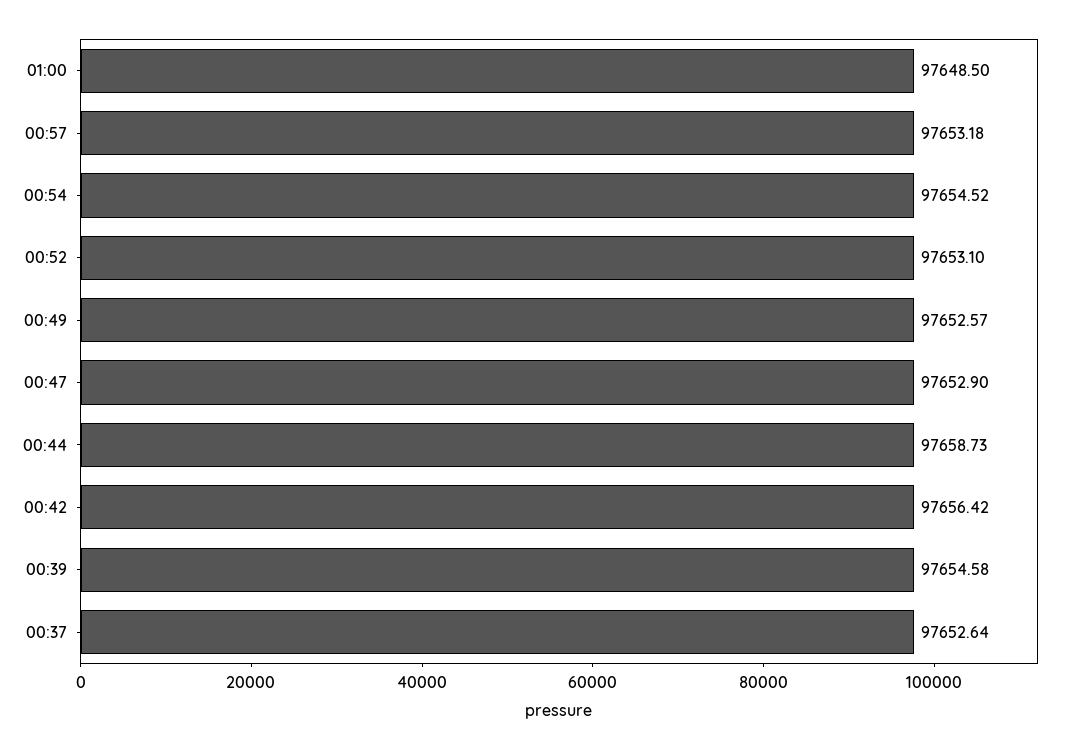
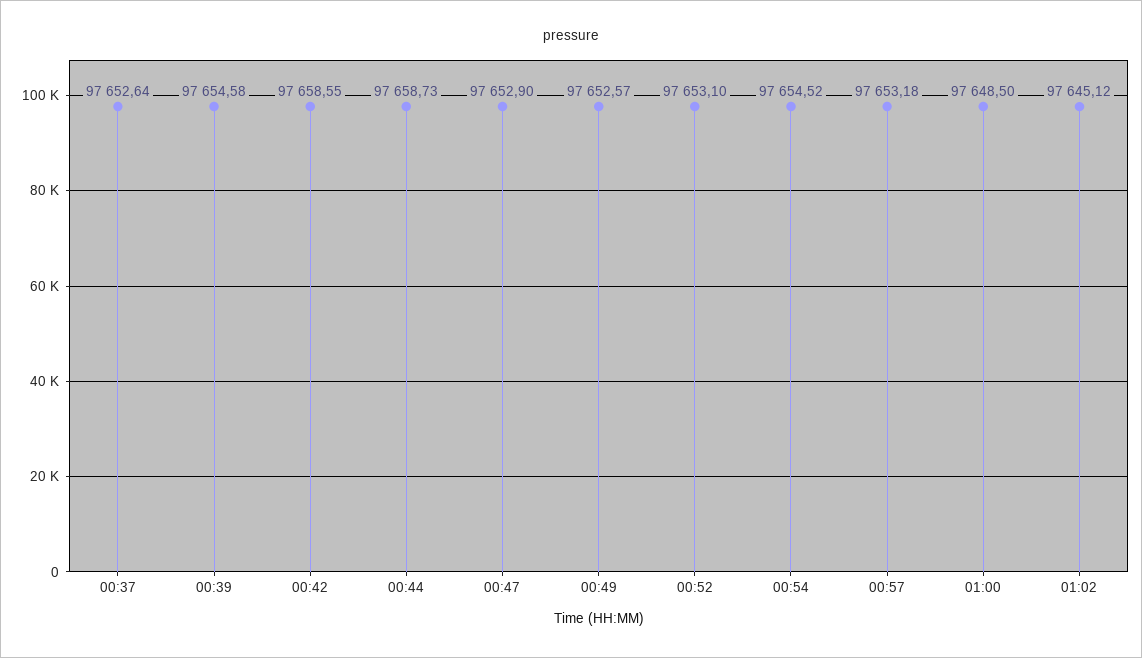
00:42: 97656.42 -> 97658.55
01:02: none -> 97645.12

